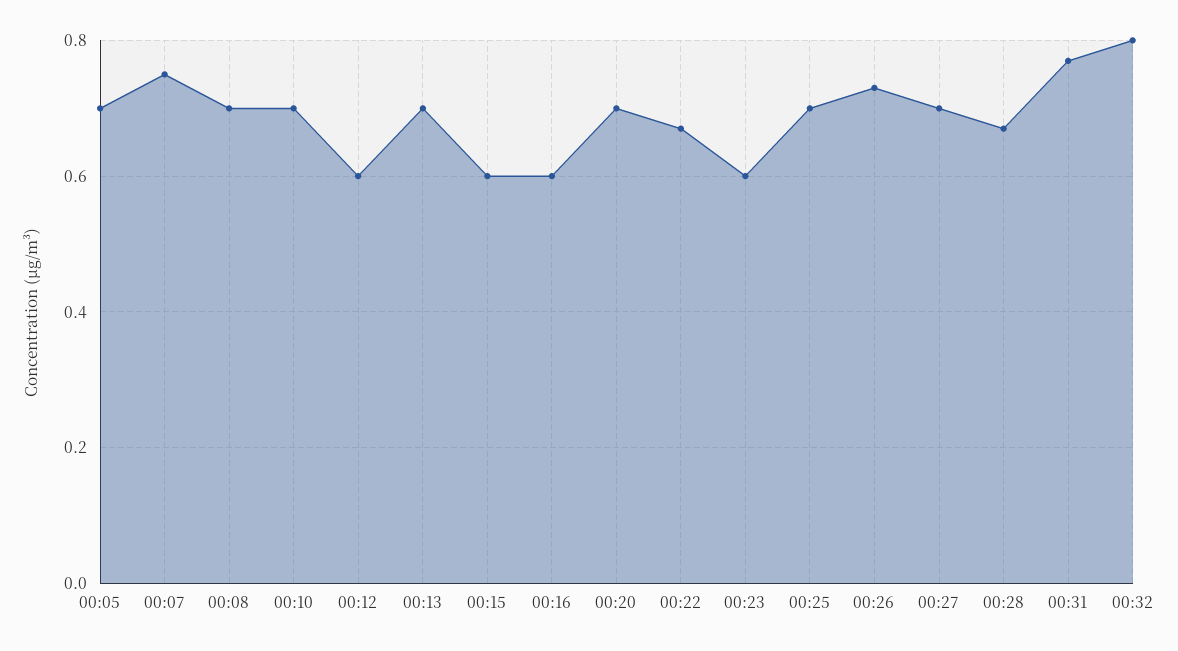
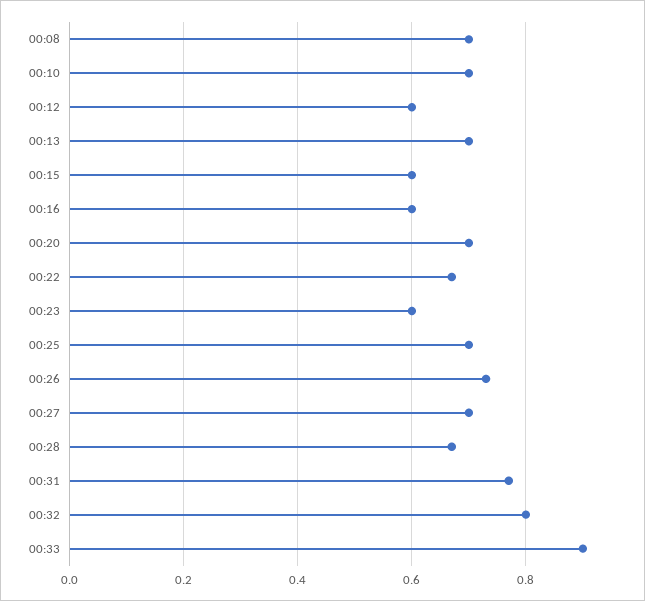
00:05: 0.7 -> none
00:07: 0.75 -> none
00:33: none -> 0.9

